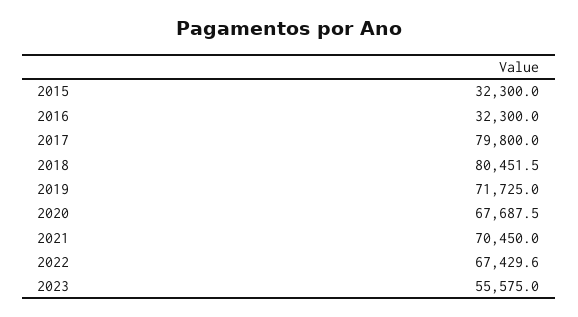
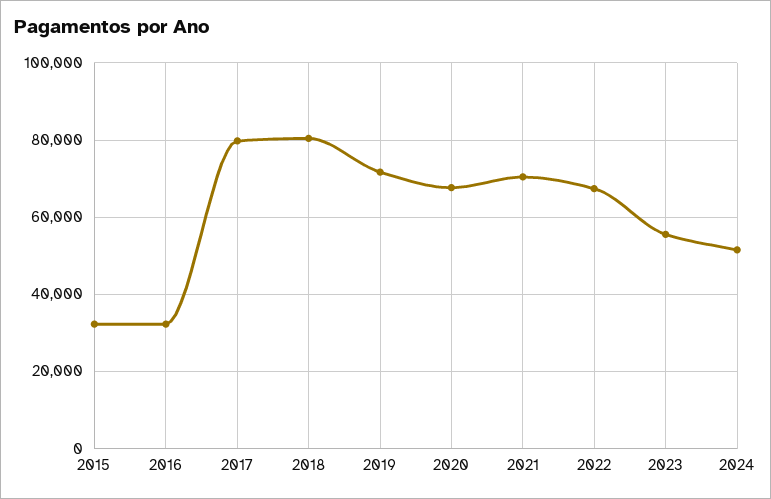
2024: none -> 52000

